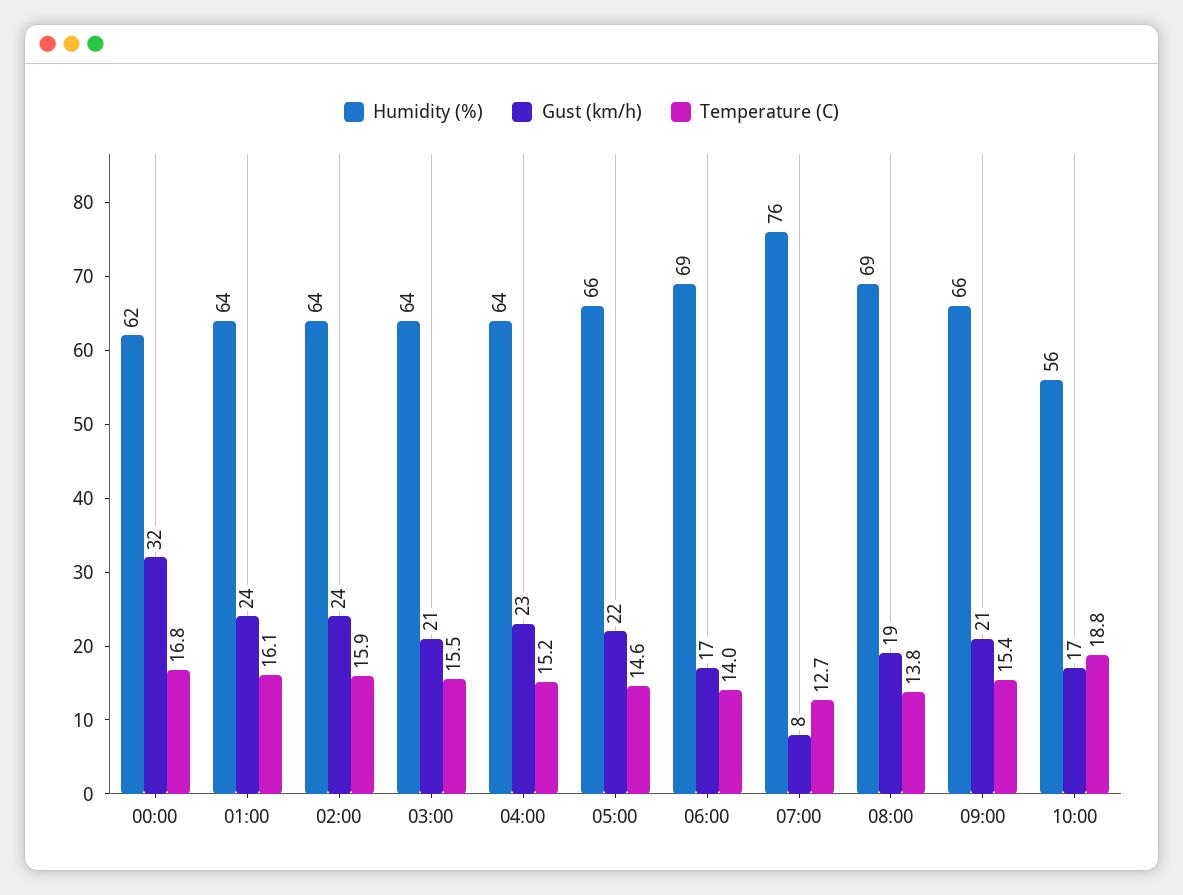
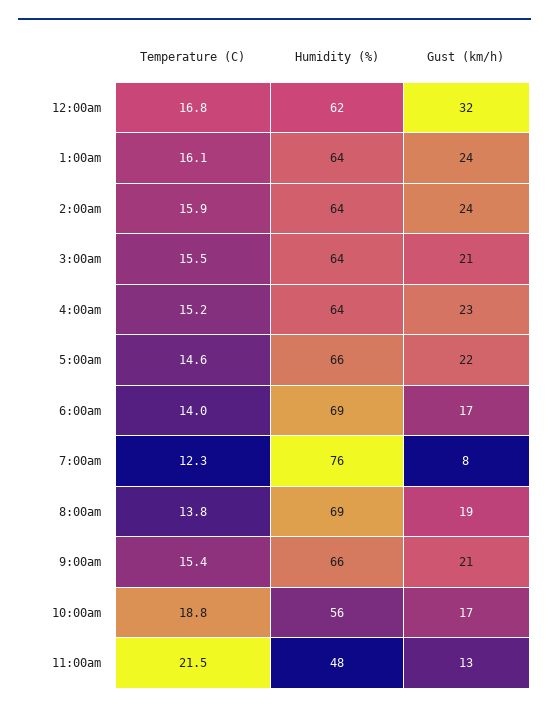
Temperature (C), 07:00: 12.7 -> 12.3
Temperature (C), 11:00am: none -> 21.5
Humidity (%), 11:00am: none -> 48
Gust (km/h), 11:00am: none -> 13

